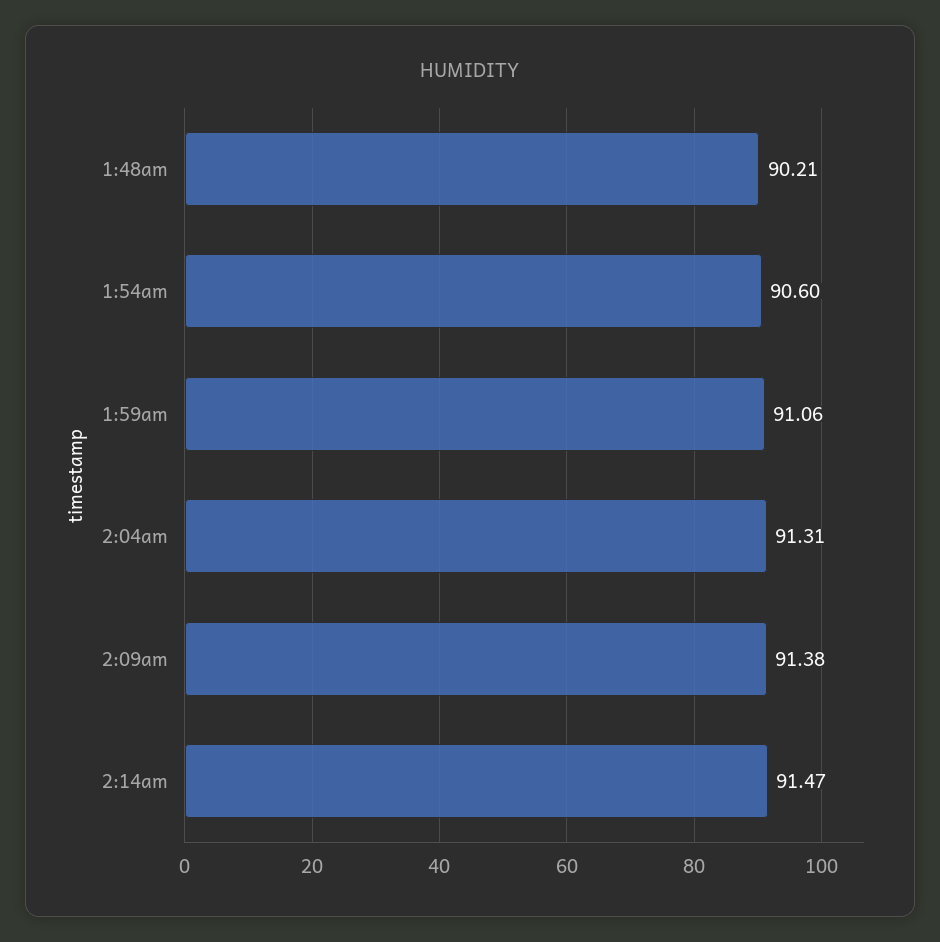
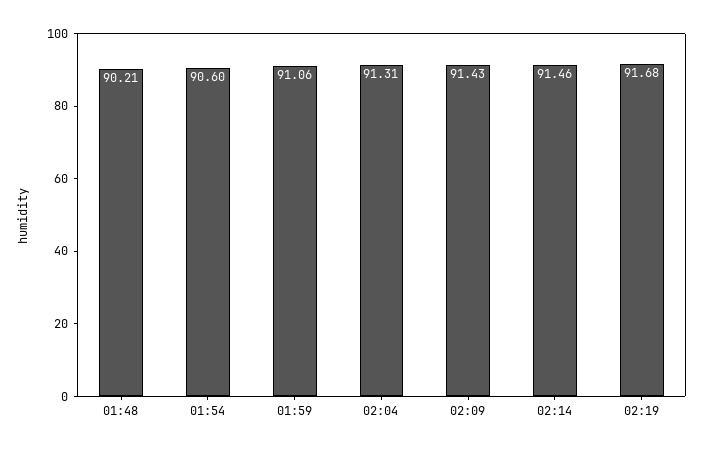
2:09am: 91.38 -> 91.43
2:14am: 91.47 -> 91.46
02:19: none -> 91.68

